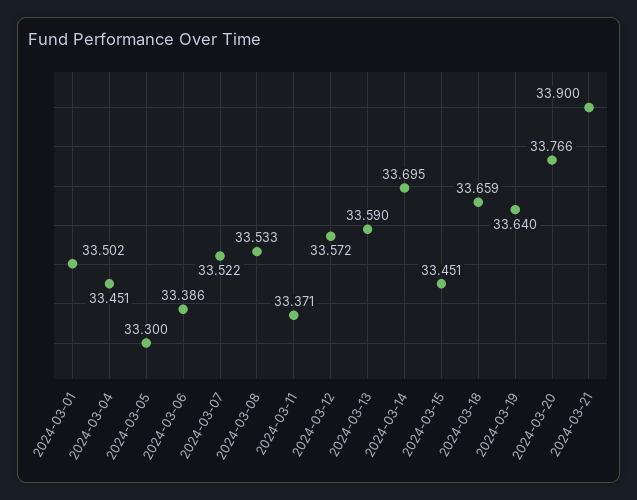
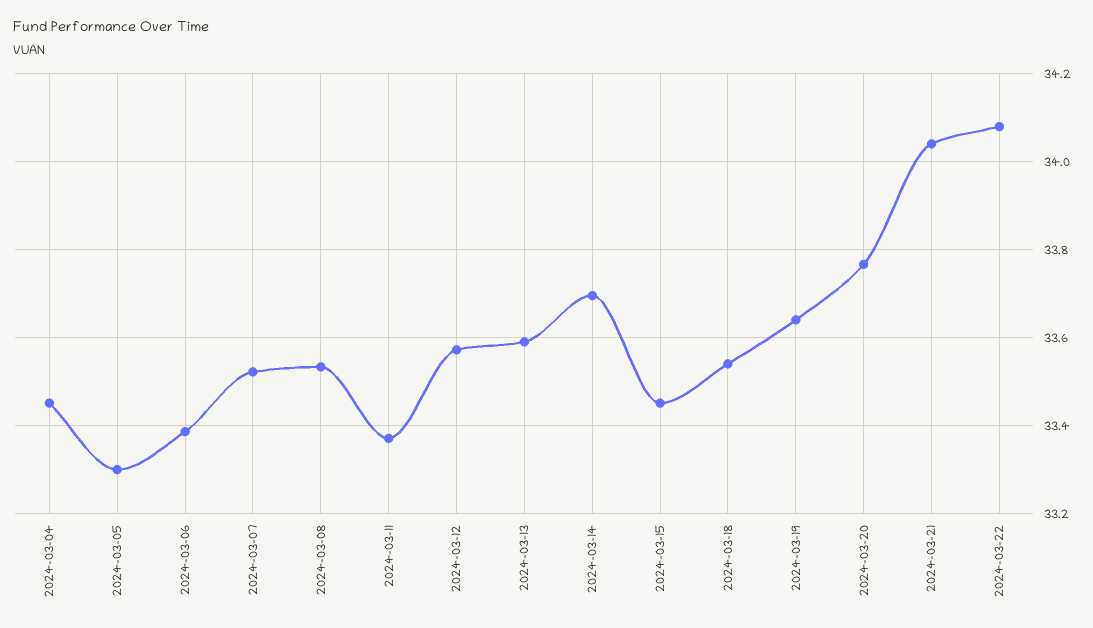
2024-03-01: 33.502 -> none
2024-03-18: 33.659 -> 33.54
2024-03-21: 33.9 -> 34.04
2024-03-22: none -> 34.08

